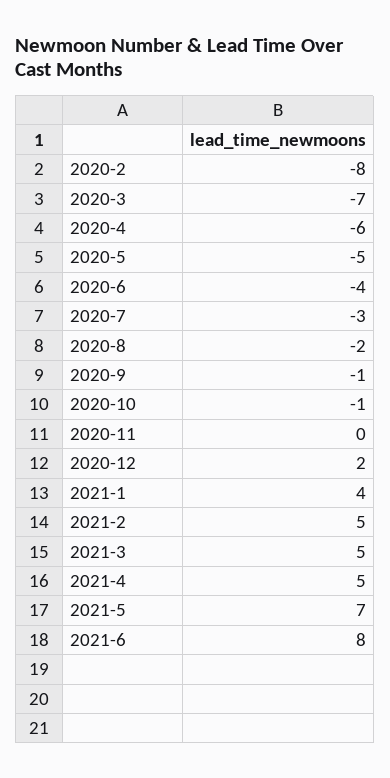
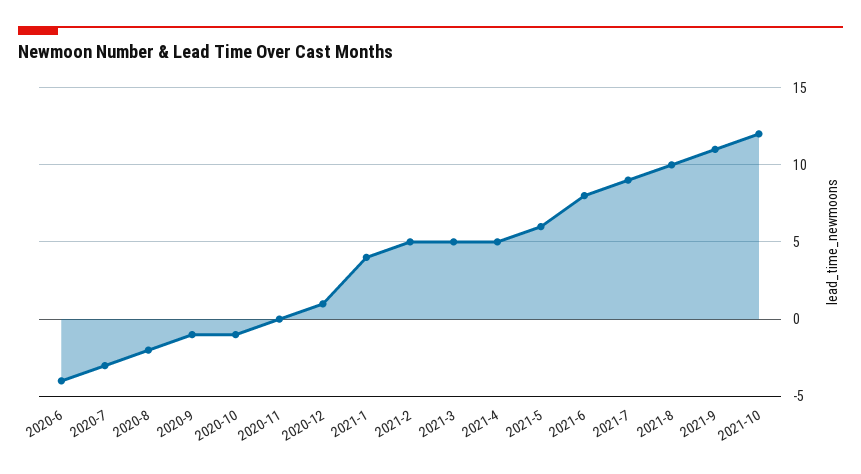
2020-2: -8 -> none
2020-3: -7 -> none
2020-4: -6 -> none
2020-5: -5 -> none
2020-12: 2 -> 1
2021-5: 7 -> 6
2021-7: none -> 9
2021-8: none -> 10
2021-9: none -> 11
2021-10: none -> 12

